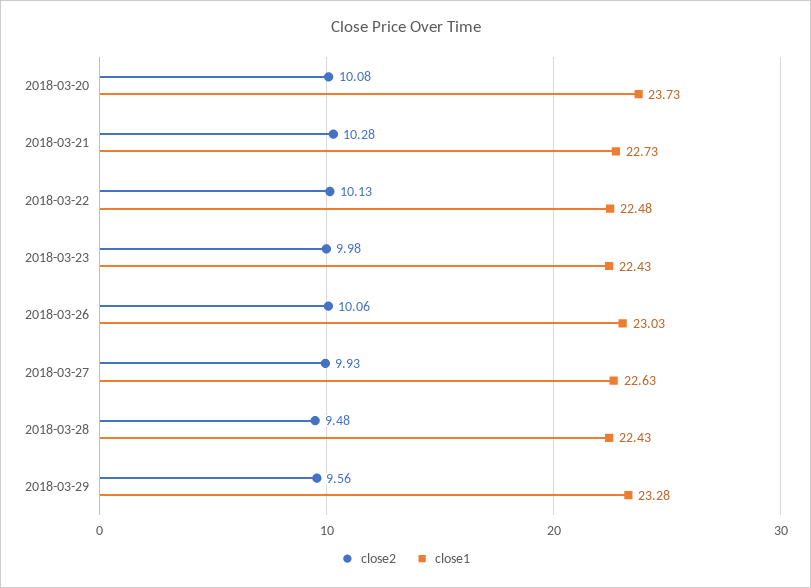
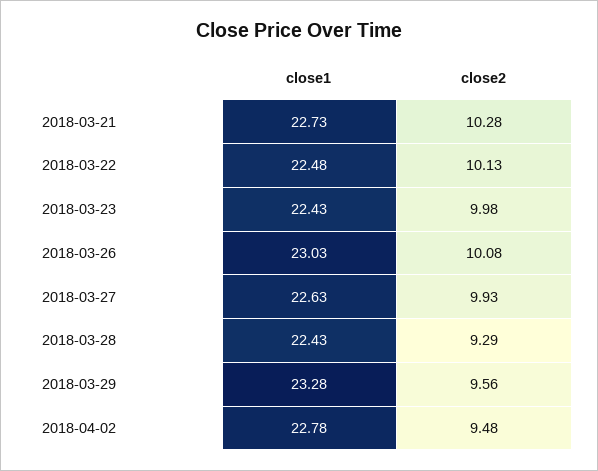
close2, 2018-03-20: 10.08 -> none
close1, 2018-03-20: 23.73 -> none
close2, 2018-03-26: 10.06 -> 10.08
close2, 2018-03-28: 9.48 -> 9.29
close1, 2018-04-02: none -> 22.78
close2, 2018-04-02: none -> 9.48

